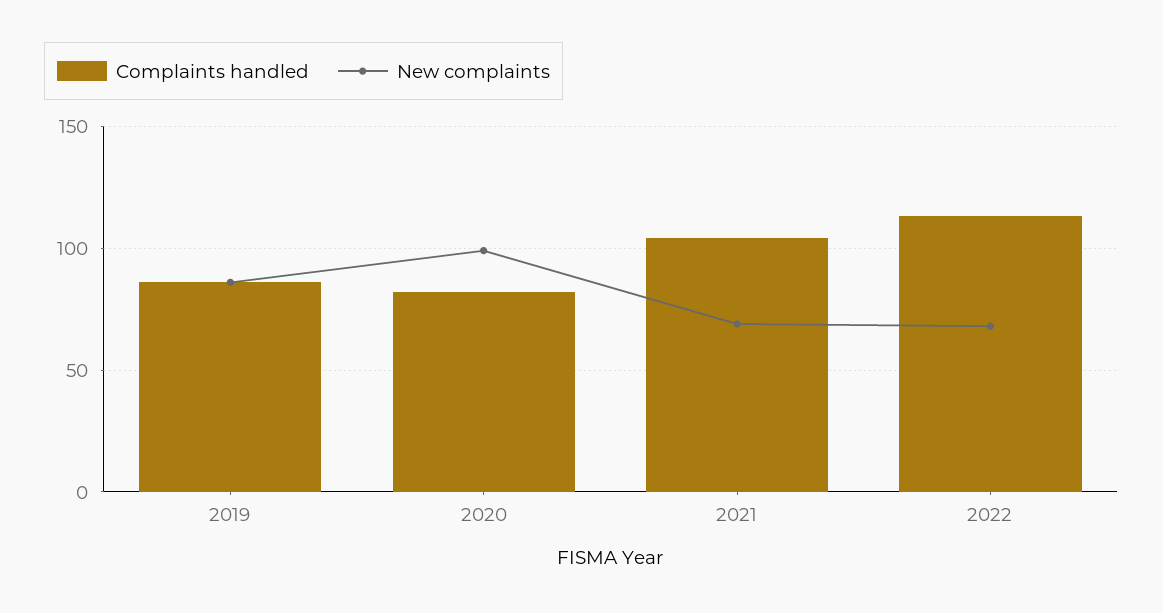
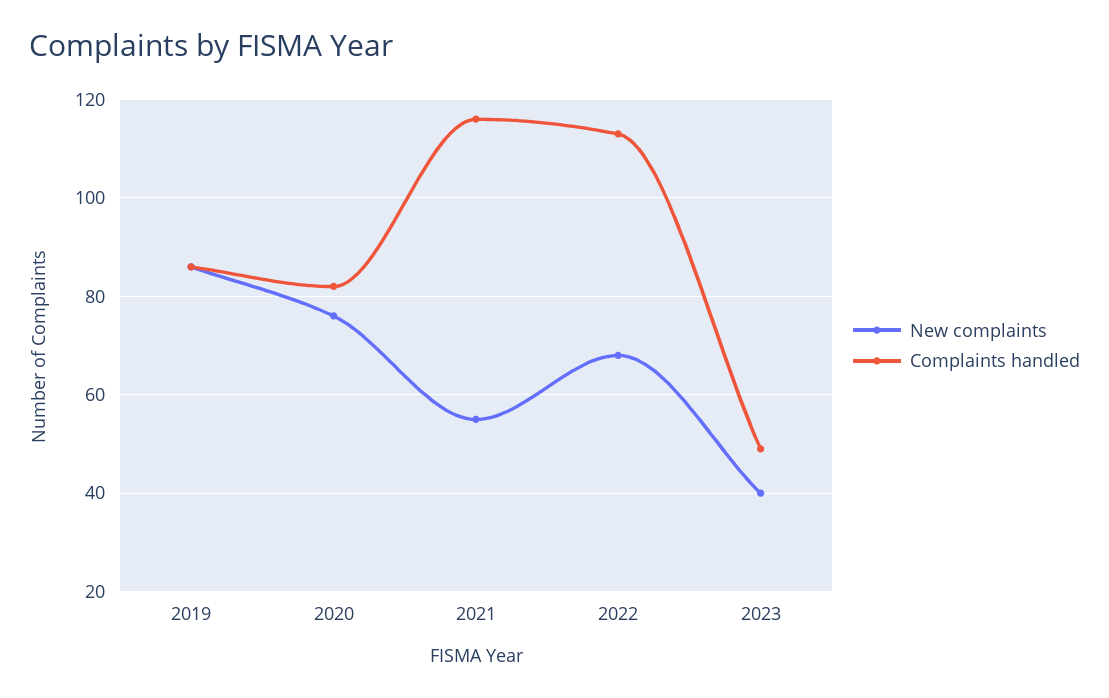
New complaints, 2020: 100 -> 75
Complaints handled, 2021: 105 -> 115
New complaints, 2021: 70 -> 55
New complaints, 2023: none -> 40
Complaints handled, 2023: none -> 50

